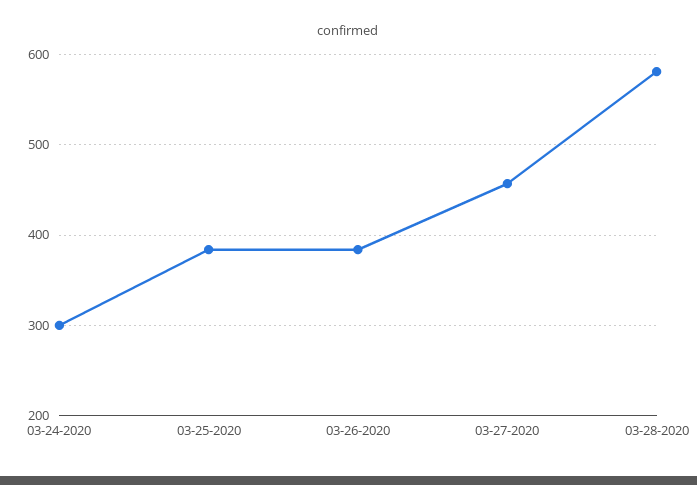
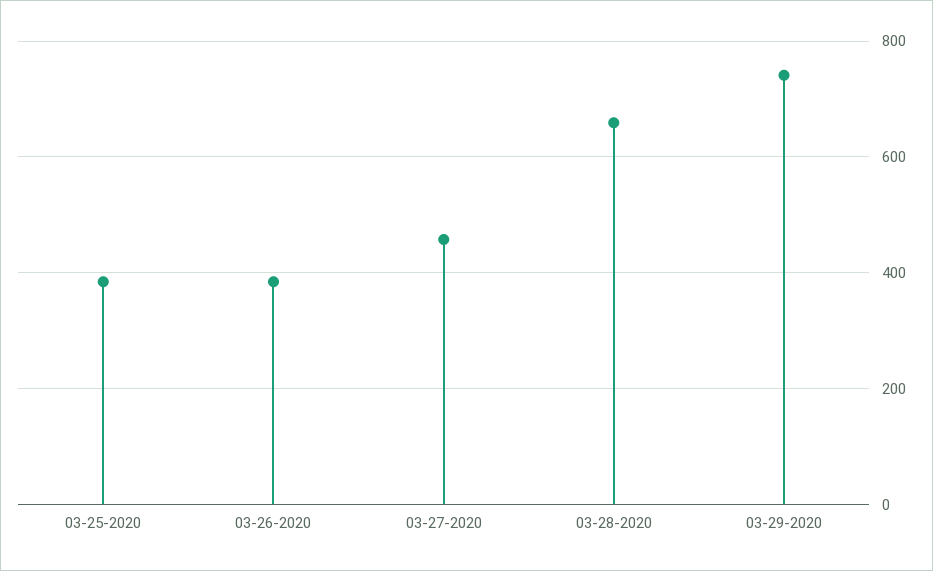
03-24-2020: 300 -> none
03-28-2020: 580 -> 660
03-29-2020: none -> 740

